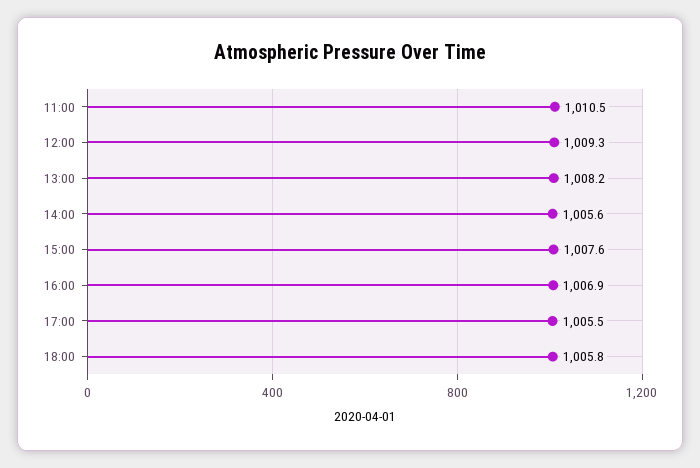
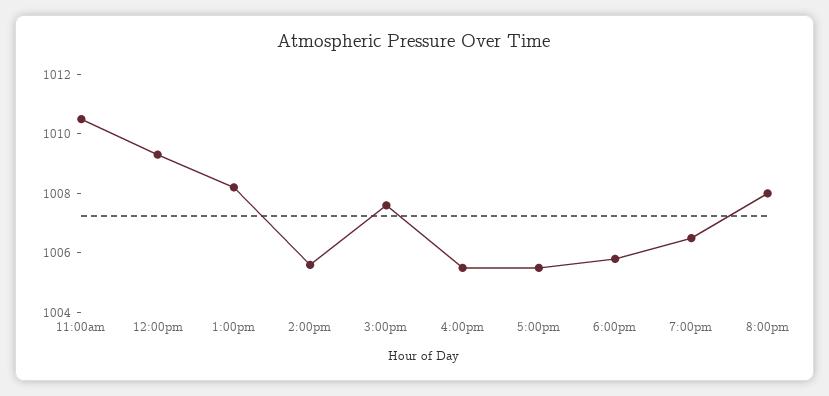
16:00: 1006.9 -> 1005.5
7:00pm: none -> 1006.5
8:00pm: none -> 1008

